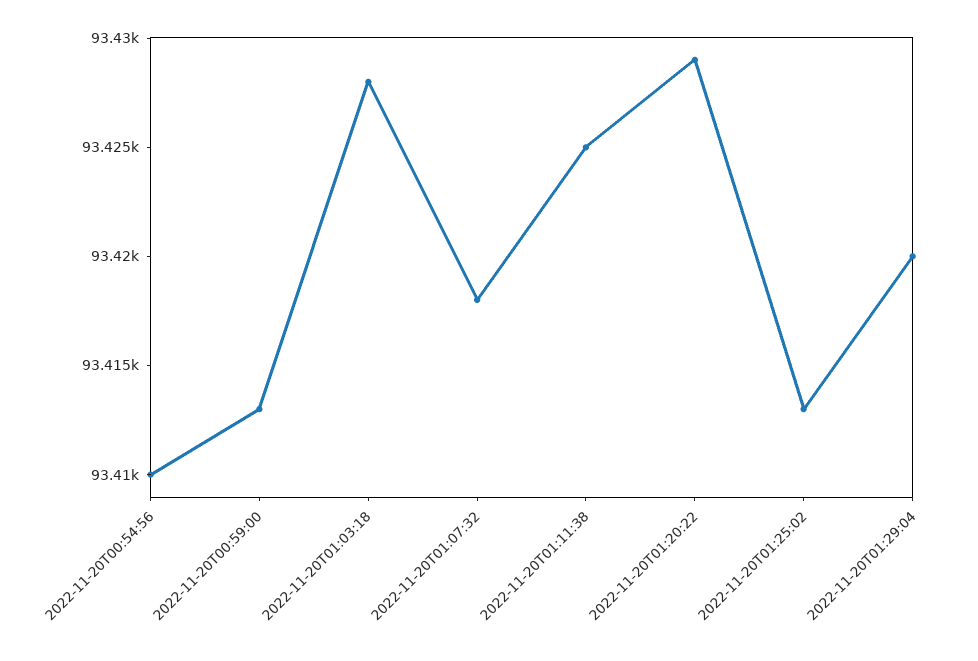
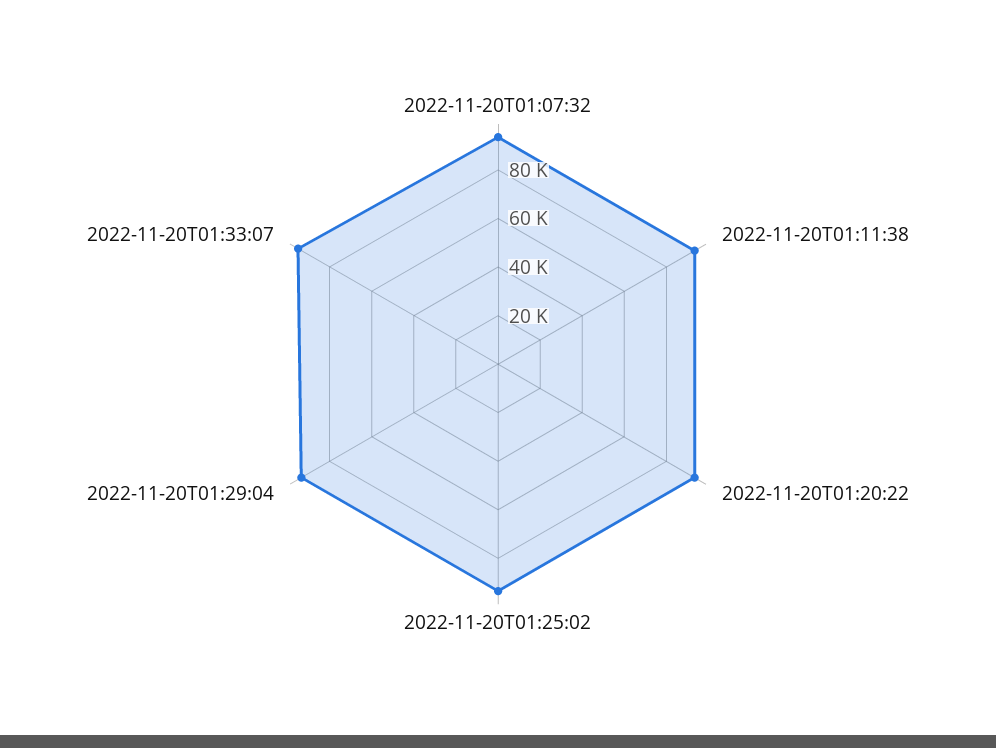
2022-11-20T00:54:56: 93410 -> none
2022-11-20T00:59:00: 93413 -> none
2022-11-20T01:03:18: 93428 -> none
2022-11-20T01:33:07: none -> 95000

